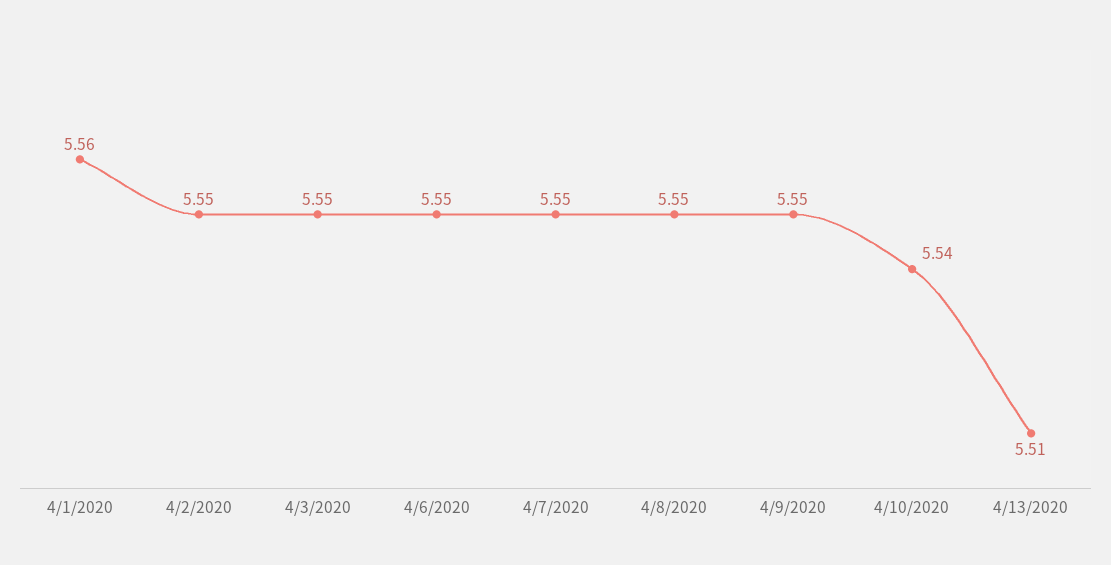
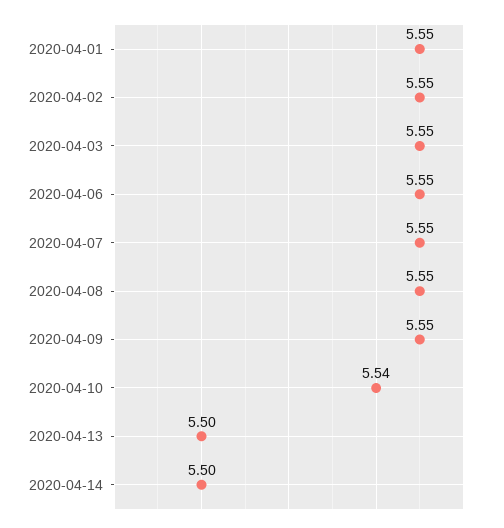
4/1/2020: 5.56 -> 5.55
4/13/2020: 5.51 -> 5.5
2020-04-14: none -> 5.5

